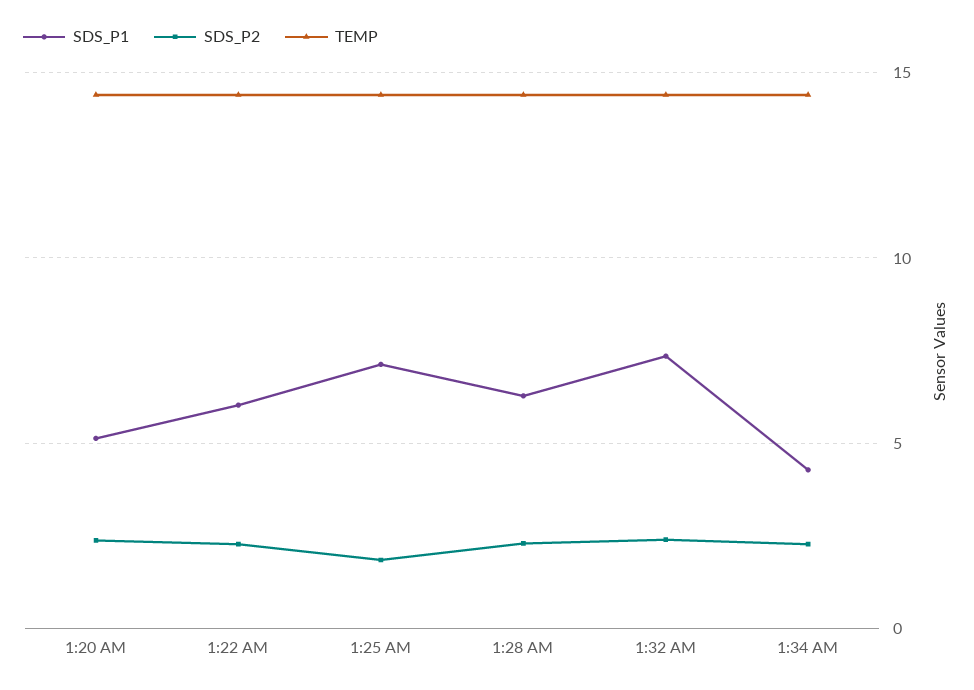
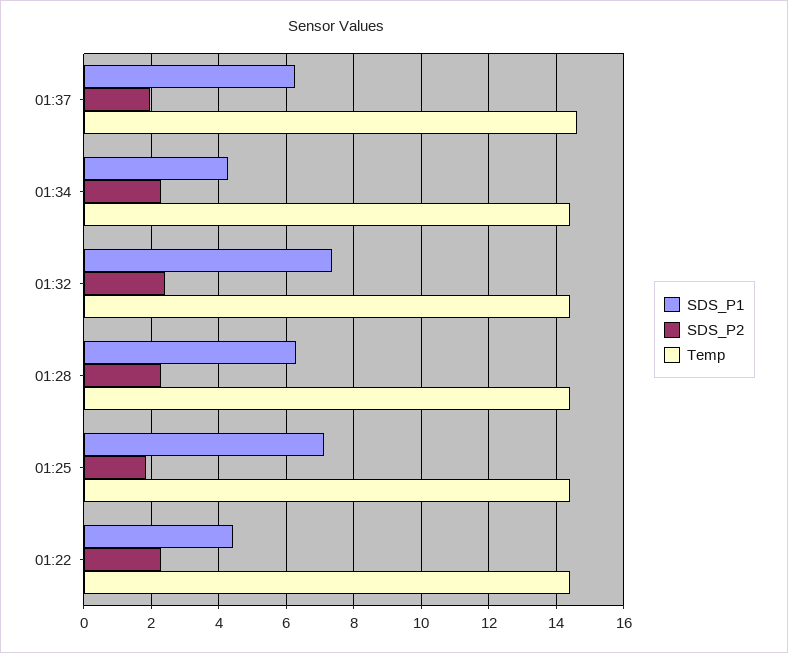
SDS_P1, 1:20 AM: 5 -> none
SDS_P2, 1:20 AM: 2.5 -> none
TEMP, 1:20 AM: 14.5 -> none
SDS_P1, 1:22 AM: 6 -> 4.4
SDS_P1, 01:37: none -> 6.2
SDS_P2, 01:37: none -> 2
TEMP, 01:37: none -> 14.6

